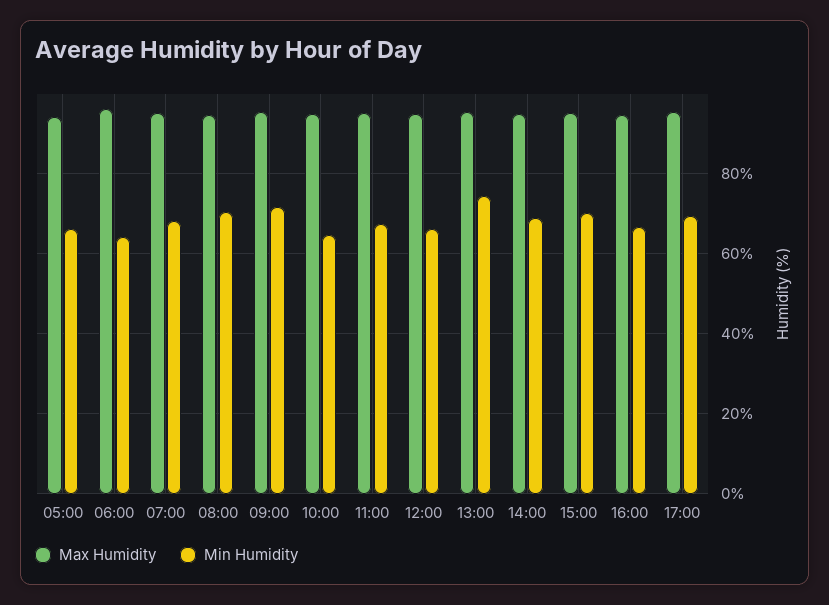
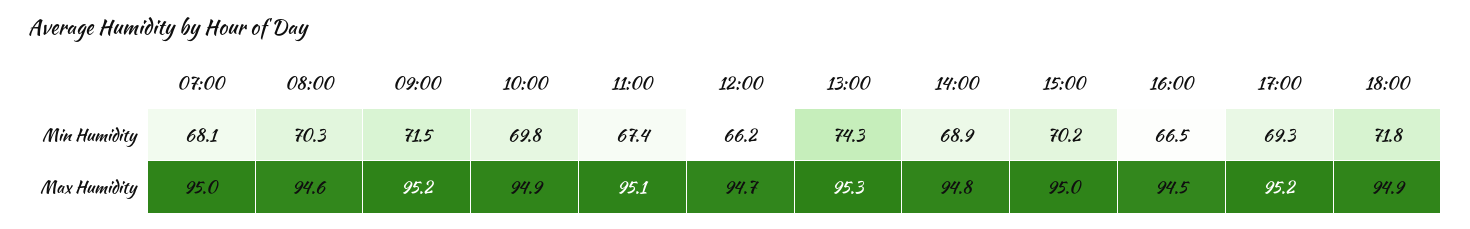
Max Humidity, 05:00: 94 -> none
Min Humidity, 05:00: 66 -> none
Max Humidity, 06:00: 96 -> none
Min Humidity, 06:00: 64 -> none
Min Humidity, 10:00: 64 -> 69.8
Min Humidity, 18:00: none -> 71.8
Max Humidity, 18:00: none -> 94.9

